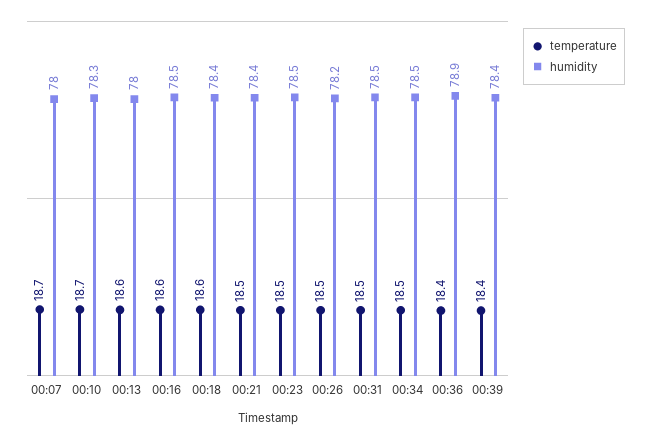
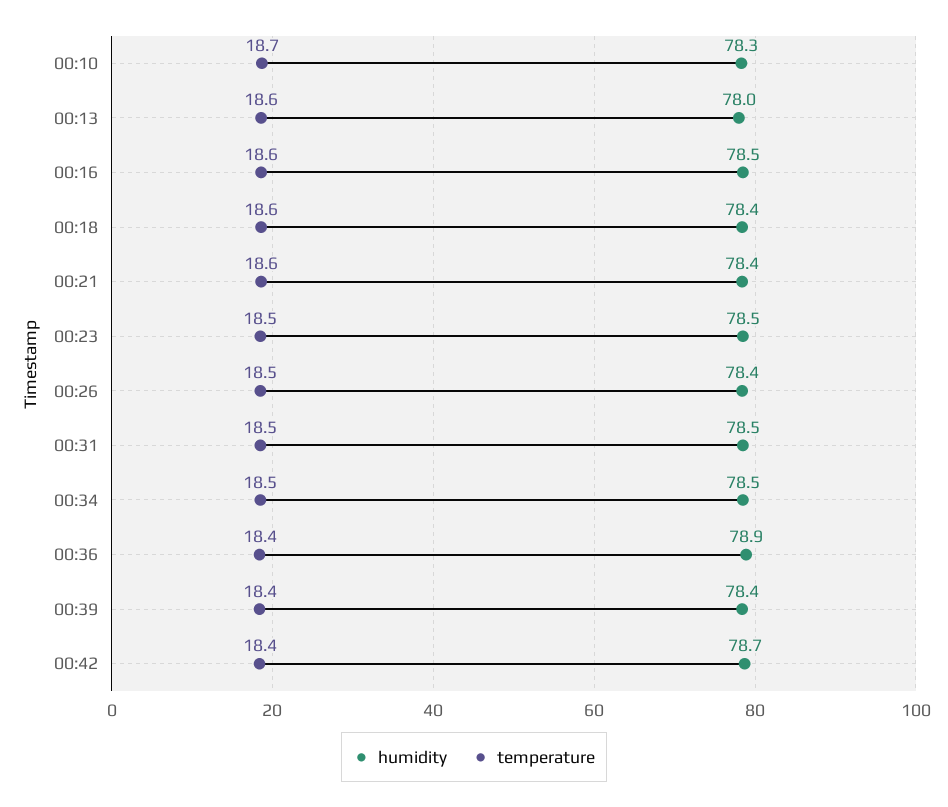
temperature, 00:07: 18.7 -> none
humidity, 00:07: 78 -> none
temperature, 00:21: 18.5 -> 18.6
humidity, 00:26: 78.2 -> 78.4
humidity, 00:42: none -> 78.7
temperature, 00:42: none -> 18.4

